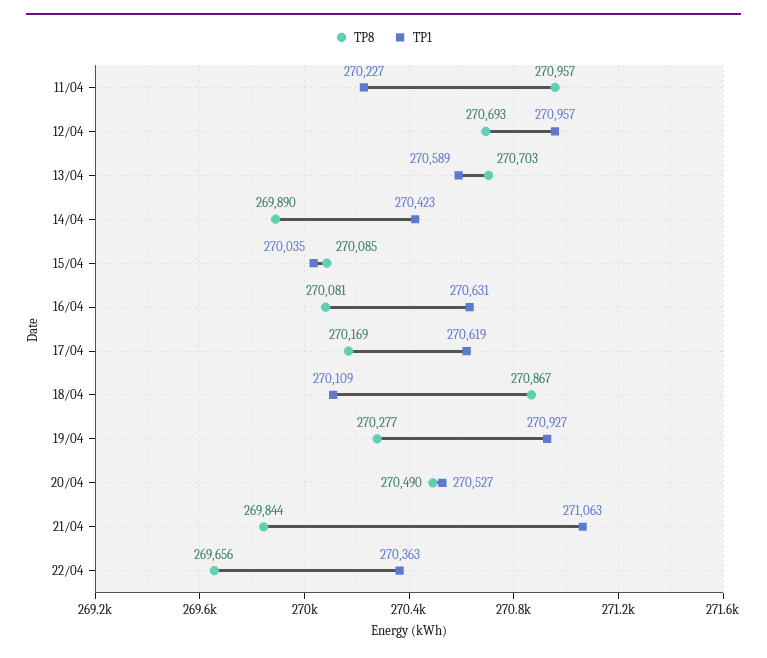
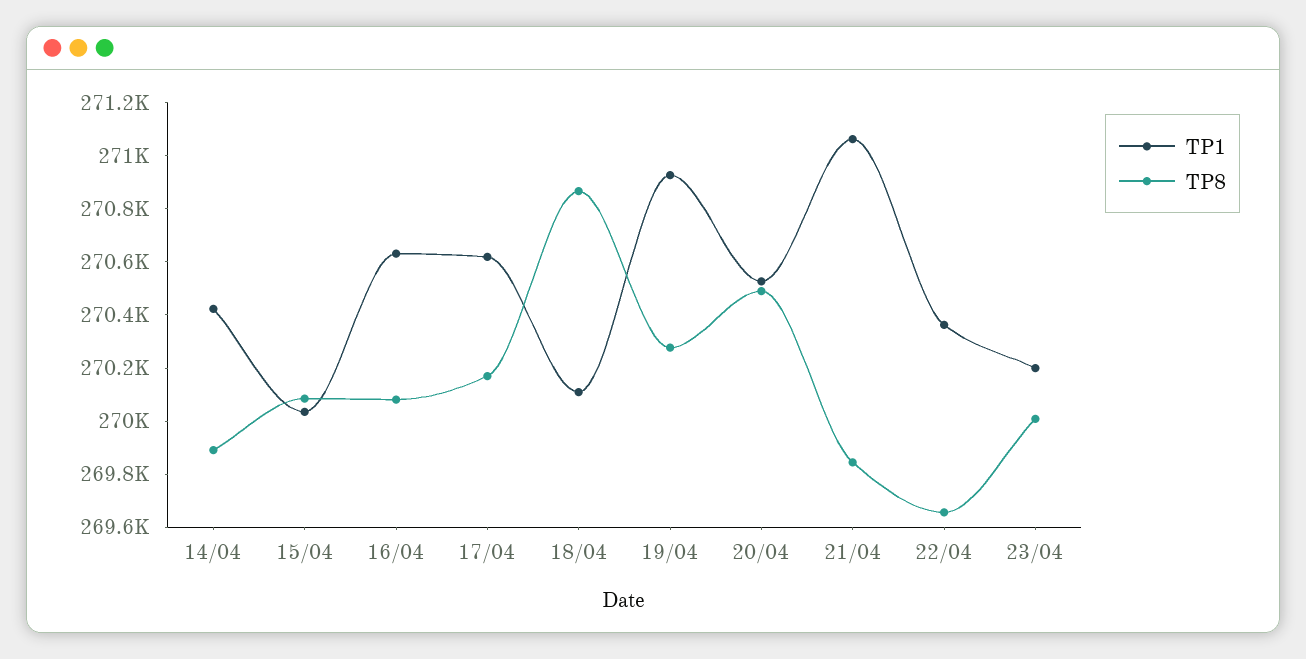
TP8, 11/04: 270957 -> none
TP1, 11/04: 270227 -> none
TP8, 12/04: 270693 -> none
TP1, 12/04: 270957 -> none
TP8, 13/04: 270703 -> none
TP1, 13/04: 270589 -> none
TP1, 23/04: none -> 270200
TP8, 23/04: none -> 270000

